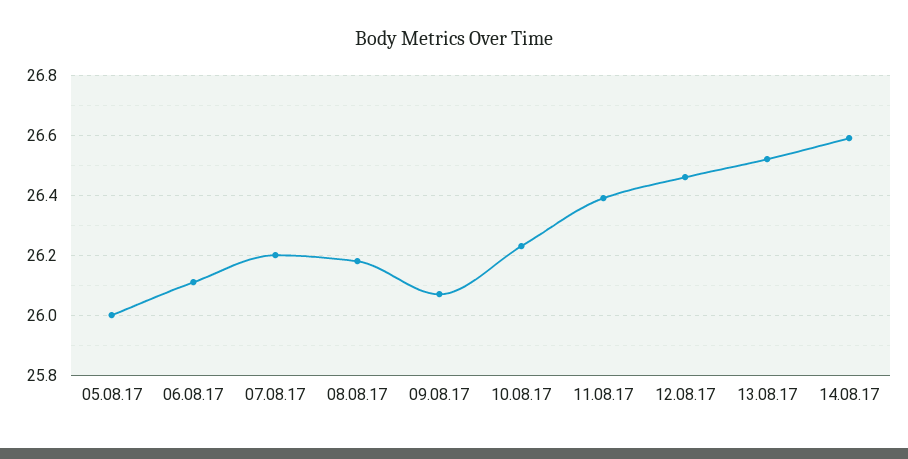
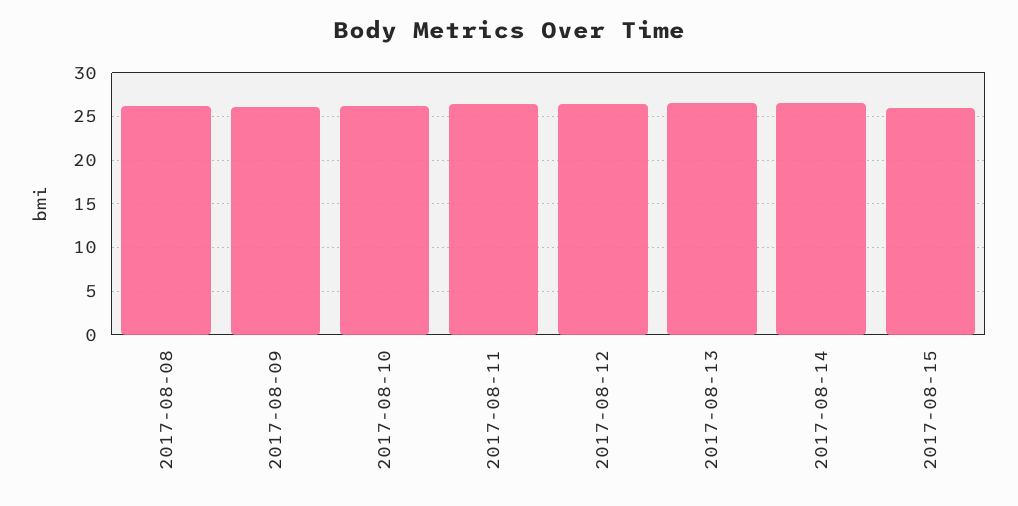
05.08.17: 26 -> none
06.08.17: 26.1 -> none
07.08.17: 26.2 -> none
2017-08-15: none -> 26

